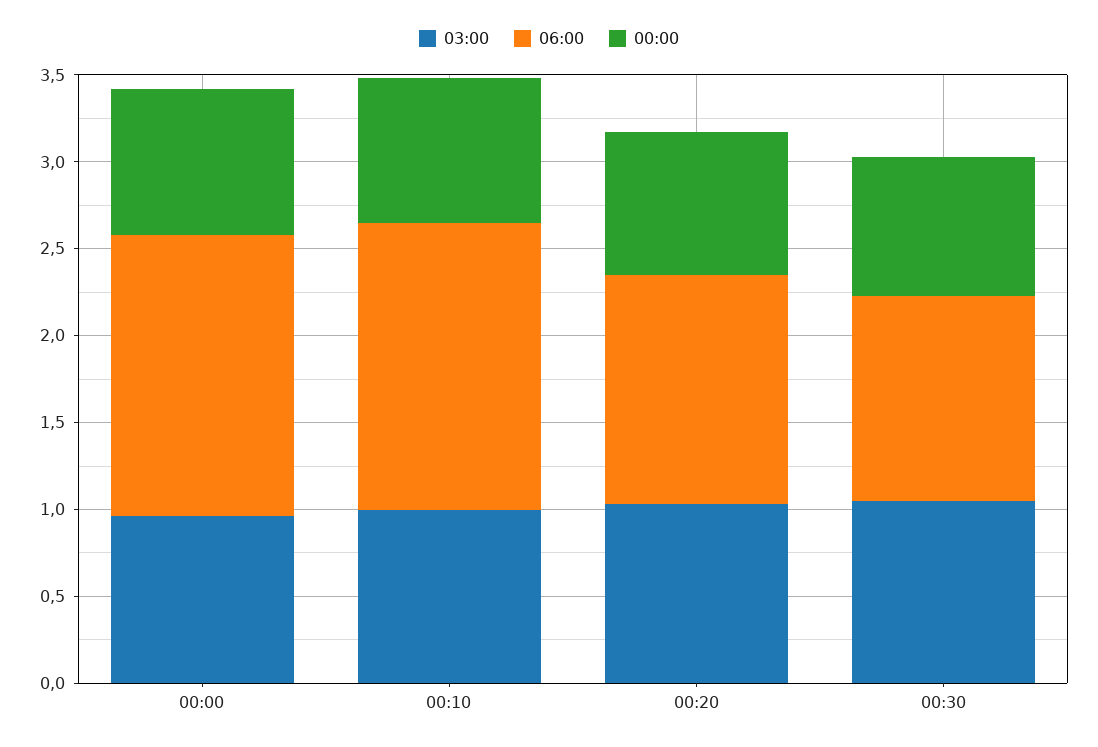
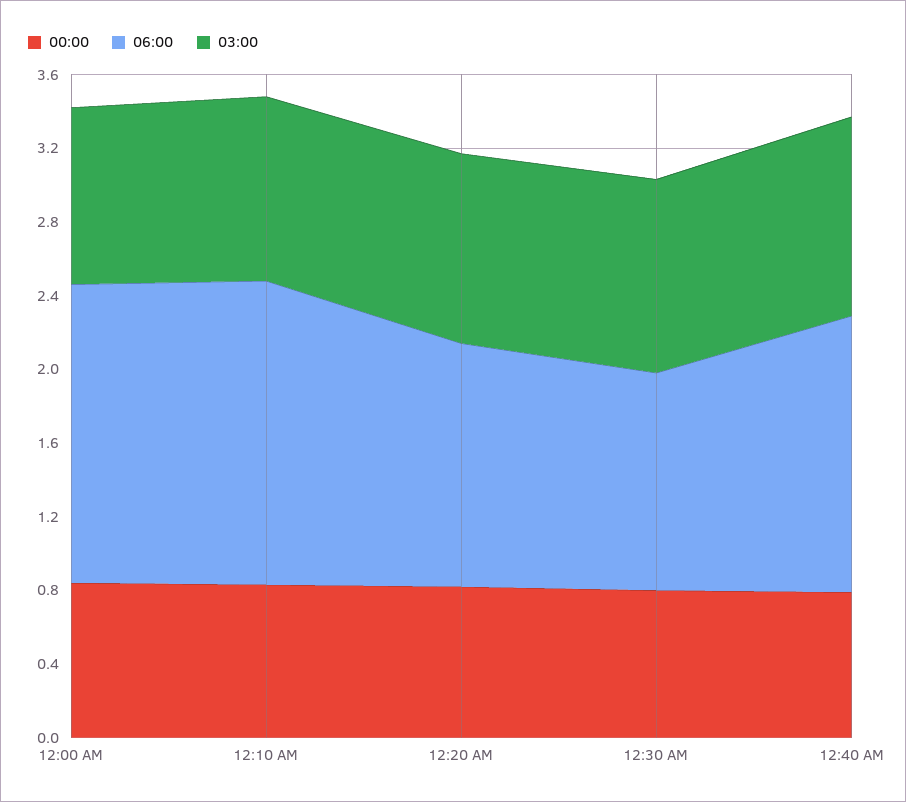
00:00, 12:40 AM: none -> 0.8
06:00, 12:40 AM: none -> 1.5
03:00, 12:40 AM: none -> 1.1

